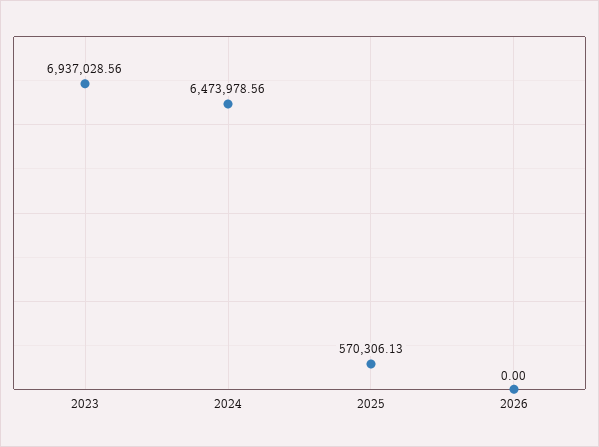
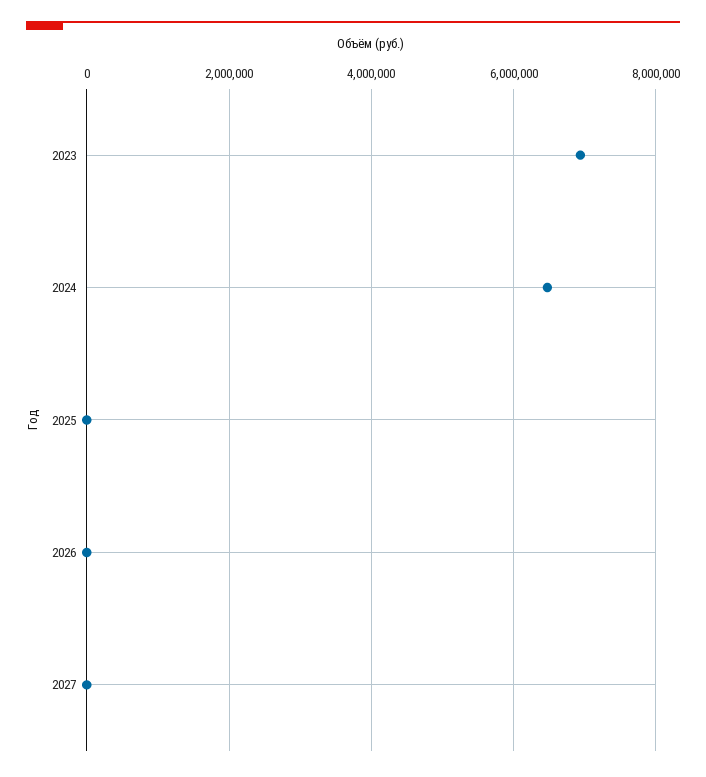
2025: 570306.13 -> 0
2027: none -> 0

